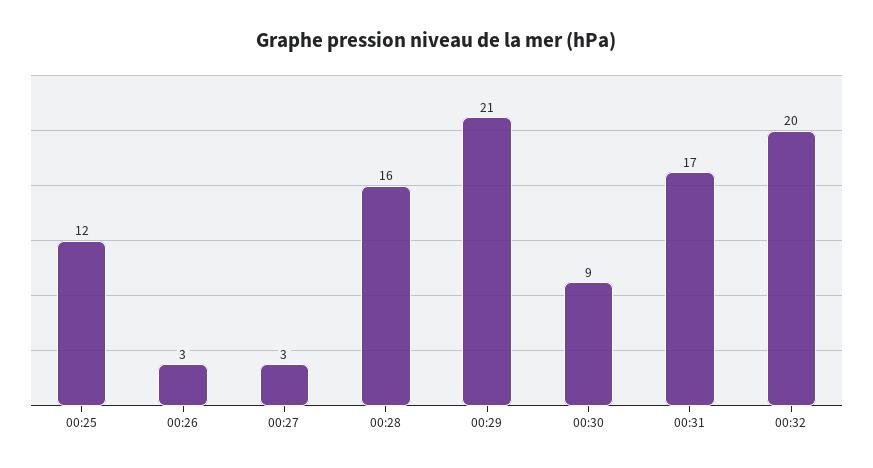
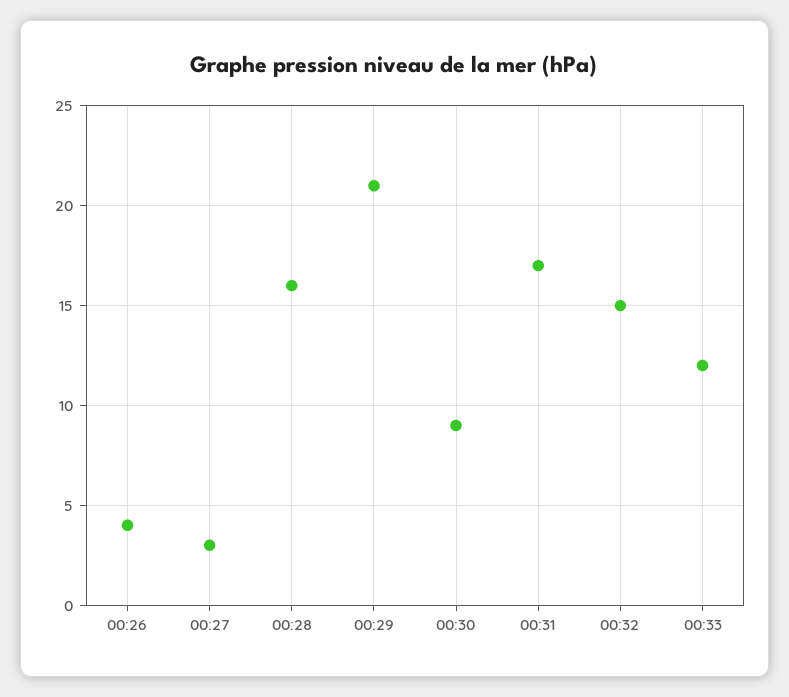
00:25: 12 -> none
00:26: 3 -> 4
00:32: 20 -> 15
00:33: none -> 12

